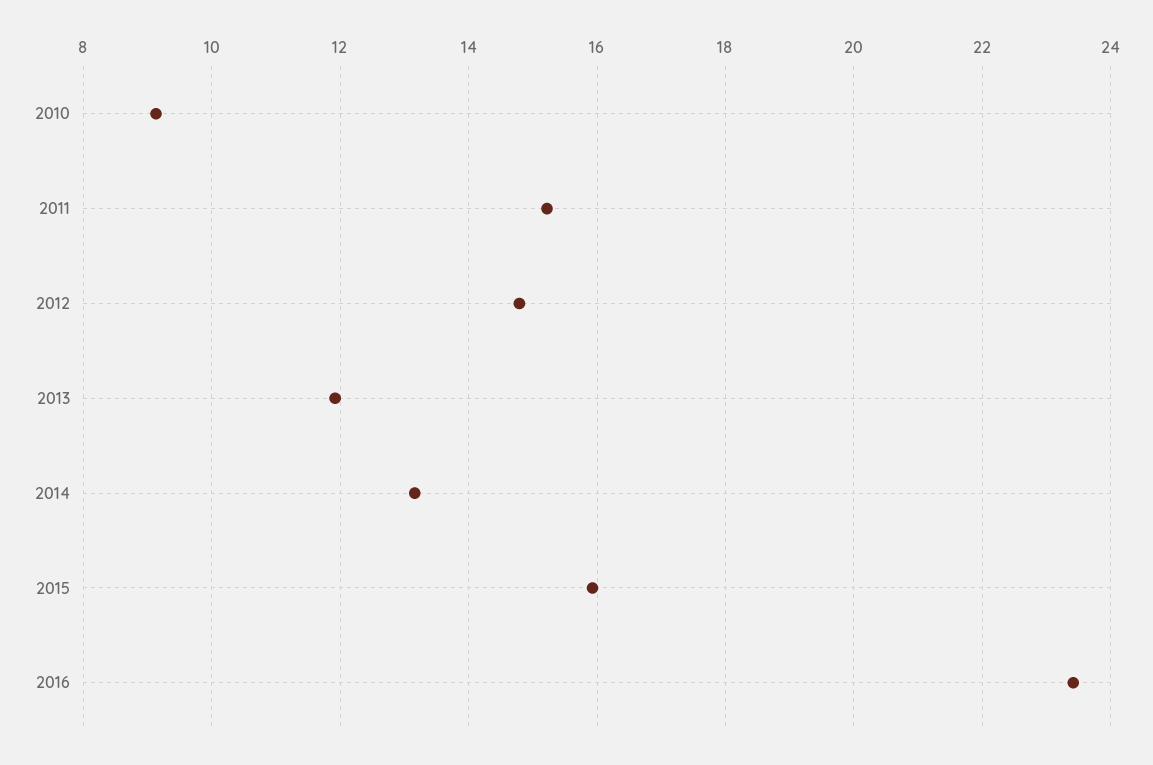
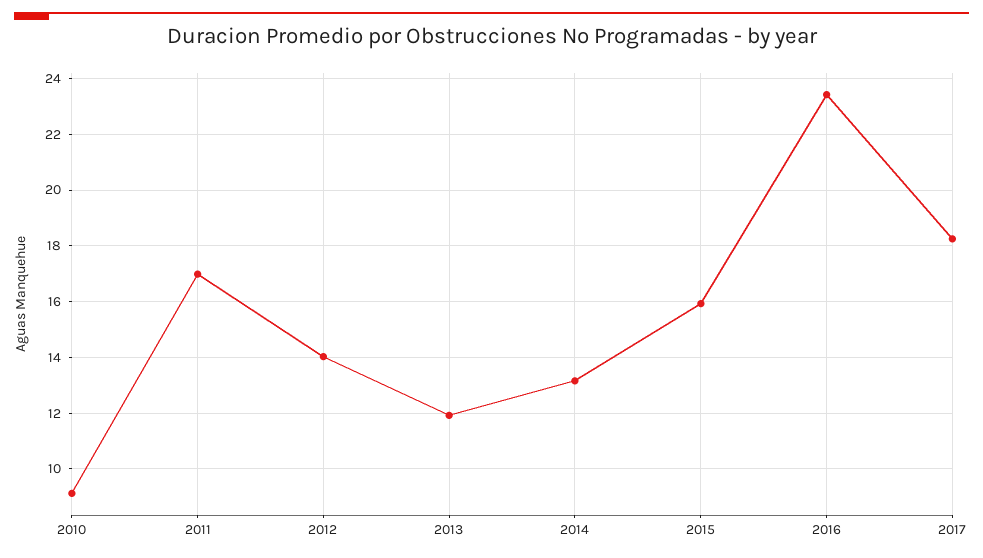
2011: 15.2 -> 17
2012: 14.8 -> 14
2017: none -> 18.25

